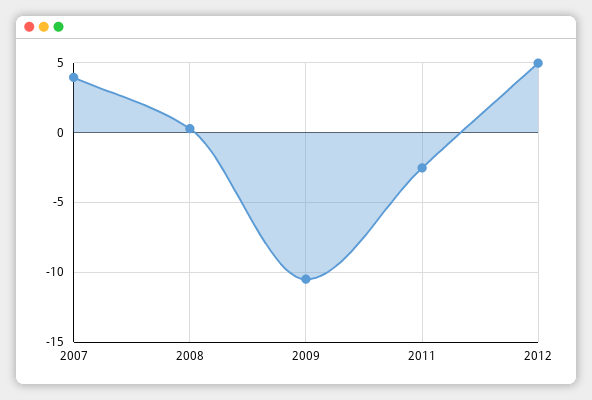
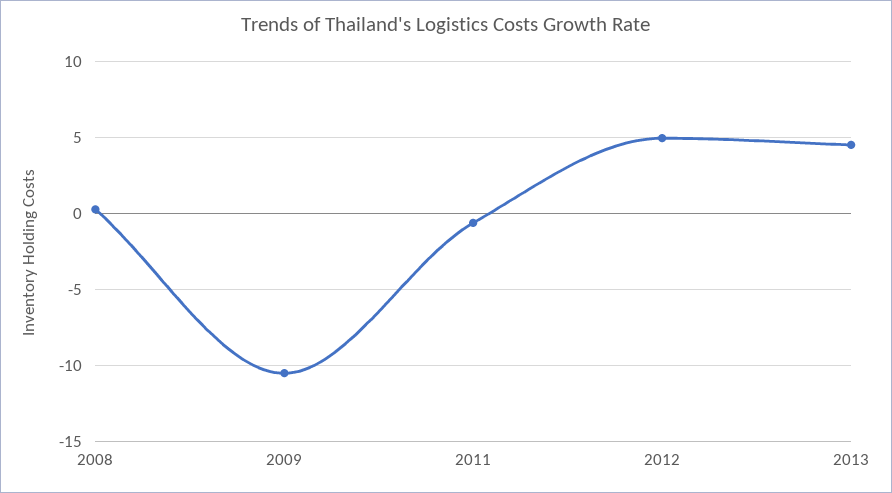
2007: 4 -> none
2011: -2.5 -> -0.5
2013: none -> 4.5

